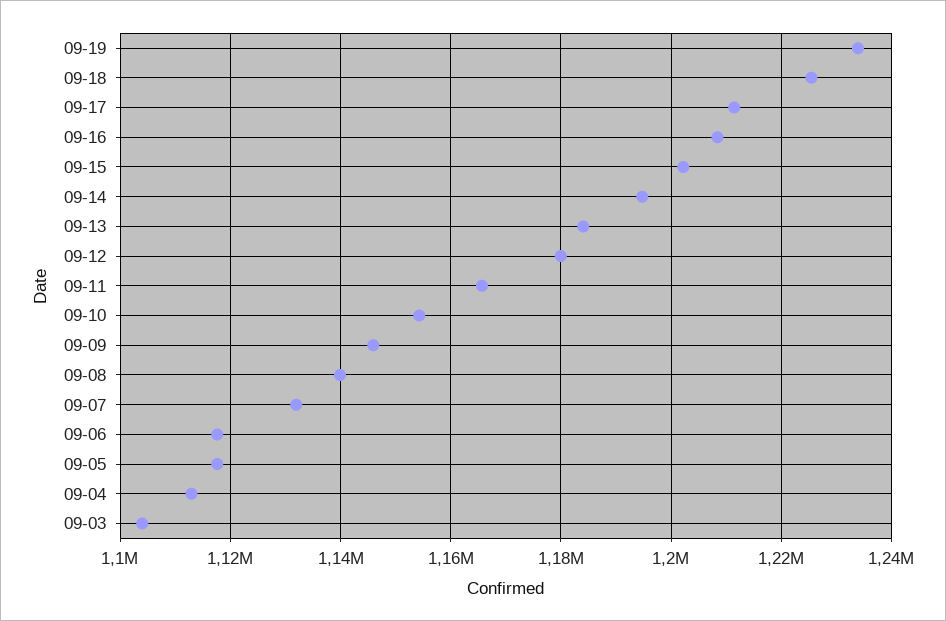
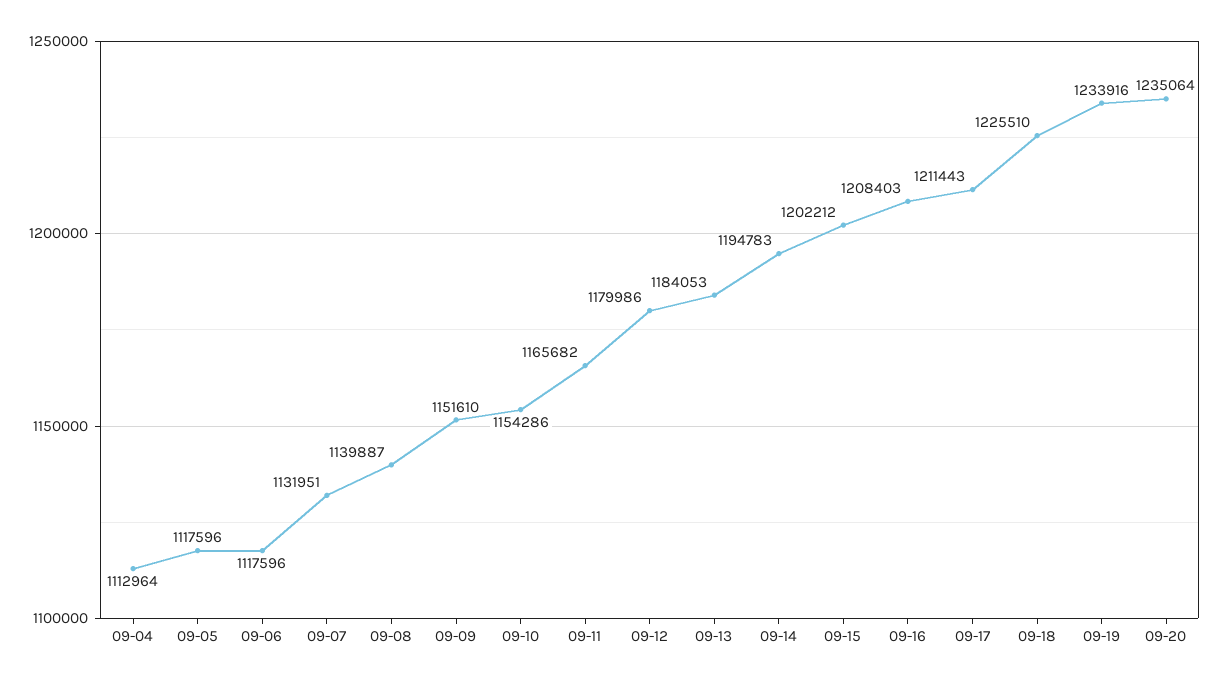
09-09: 1146000 -> 1151610
09-03: 1104000 -> none
09-20: none -> 1235064

